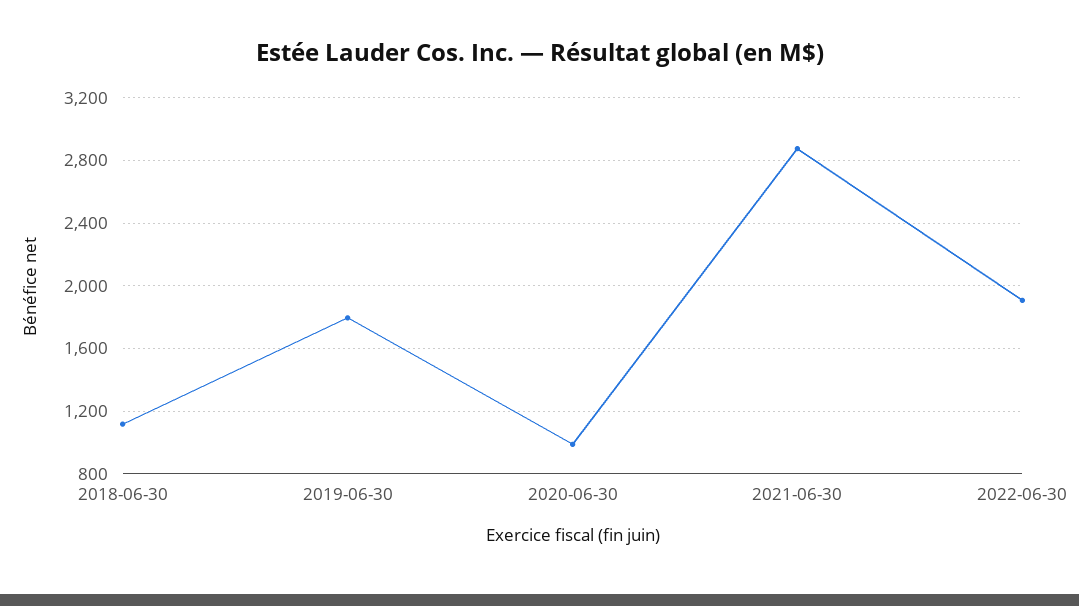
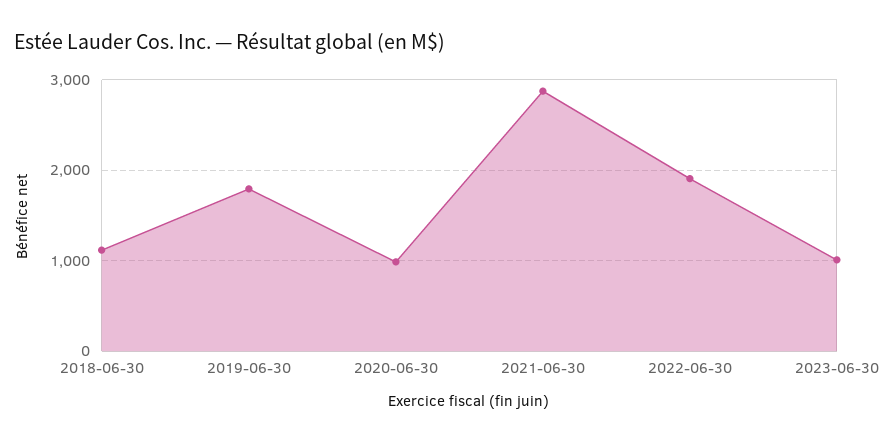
2023-06-30: none -> 1000

